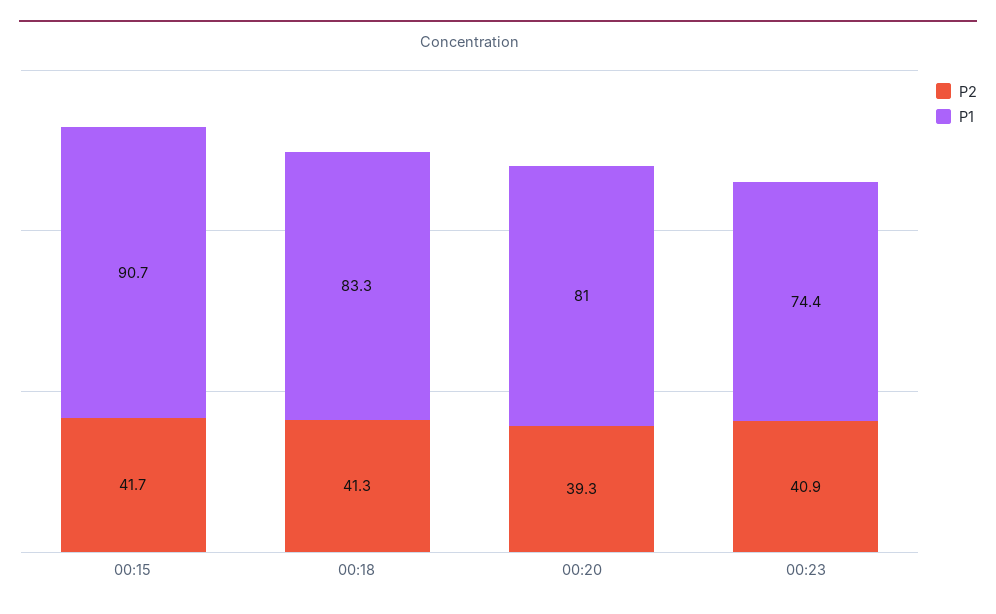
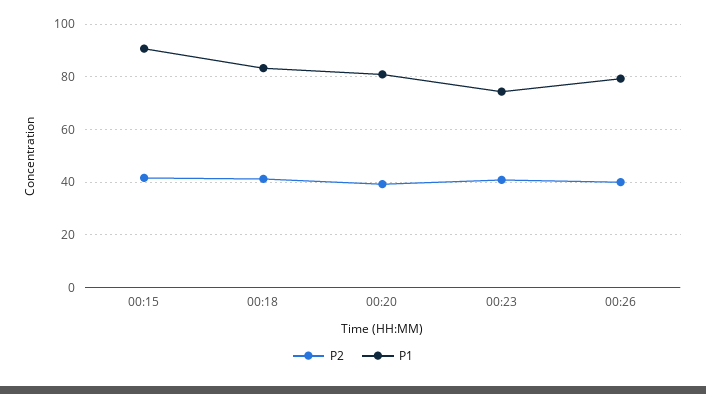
P2, 00:26: none -> 40
P1, 00:26: none -> 80

